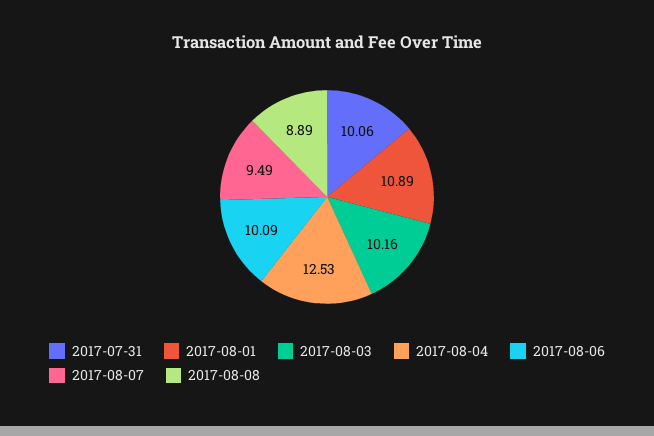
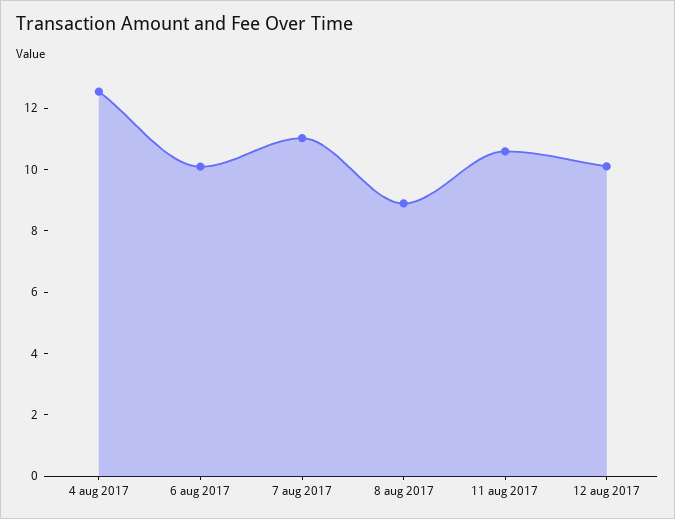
2017-07-31: 10.06 -> none
2017-08-01: 10.89 -> none
2017-08-03: 10.16 -> none
2017-08-07: 9.49 -> 11
11 aug 2017: none -> 10.5
12 aug 2017: none -> 10

